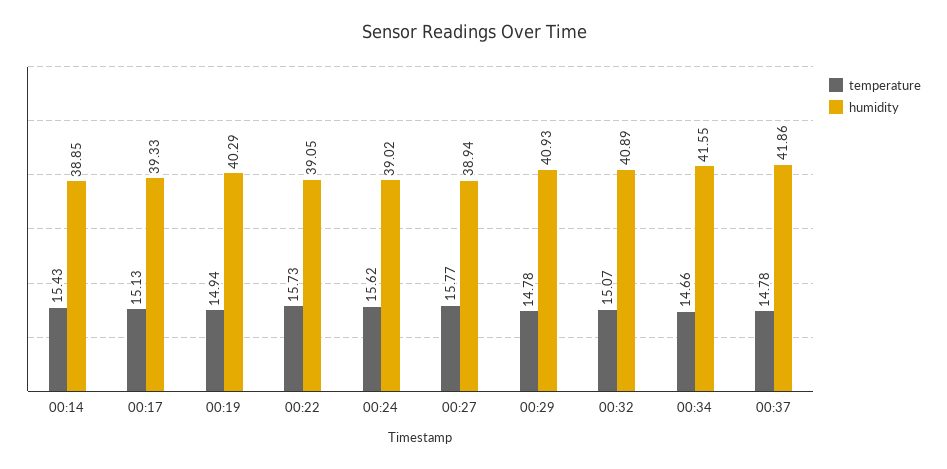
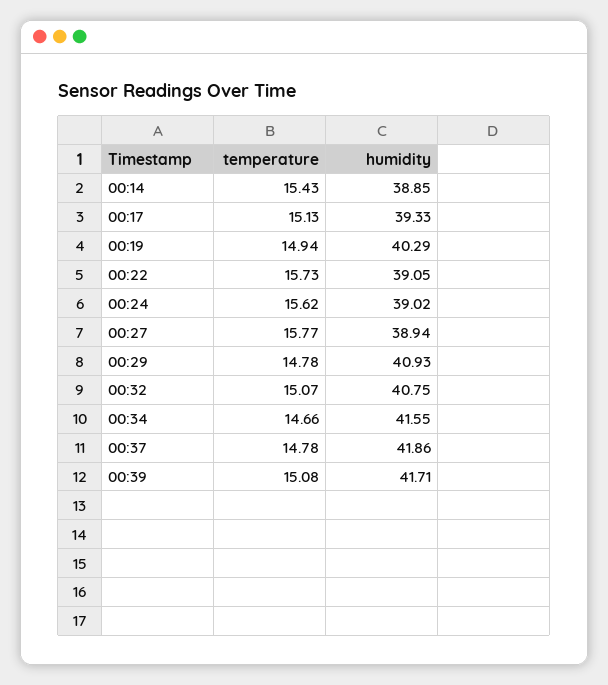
humidity, 00:32: 40.89 -> 40.75
temperature, 00:39: none -> 15.08
humidity, 00:39: none -> 41.71

